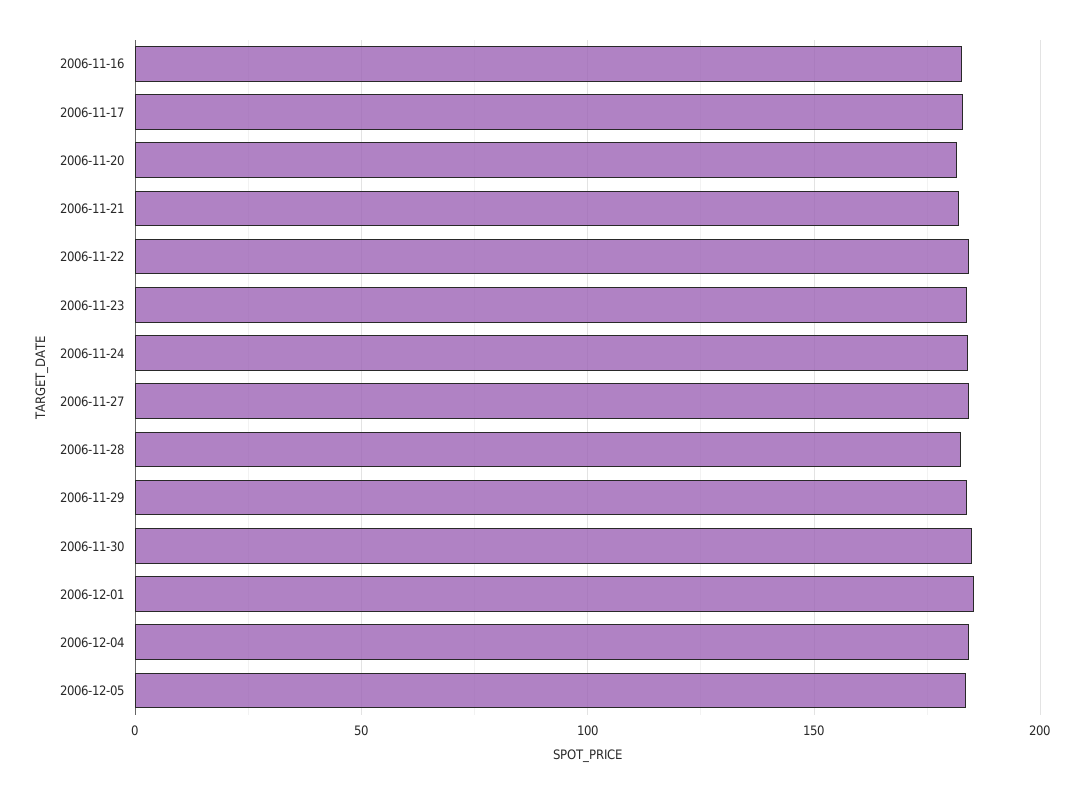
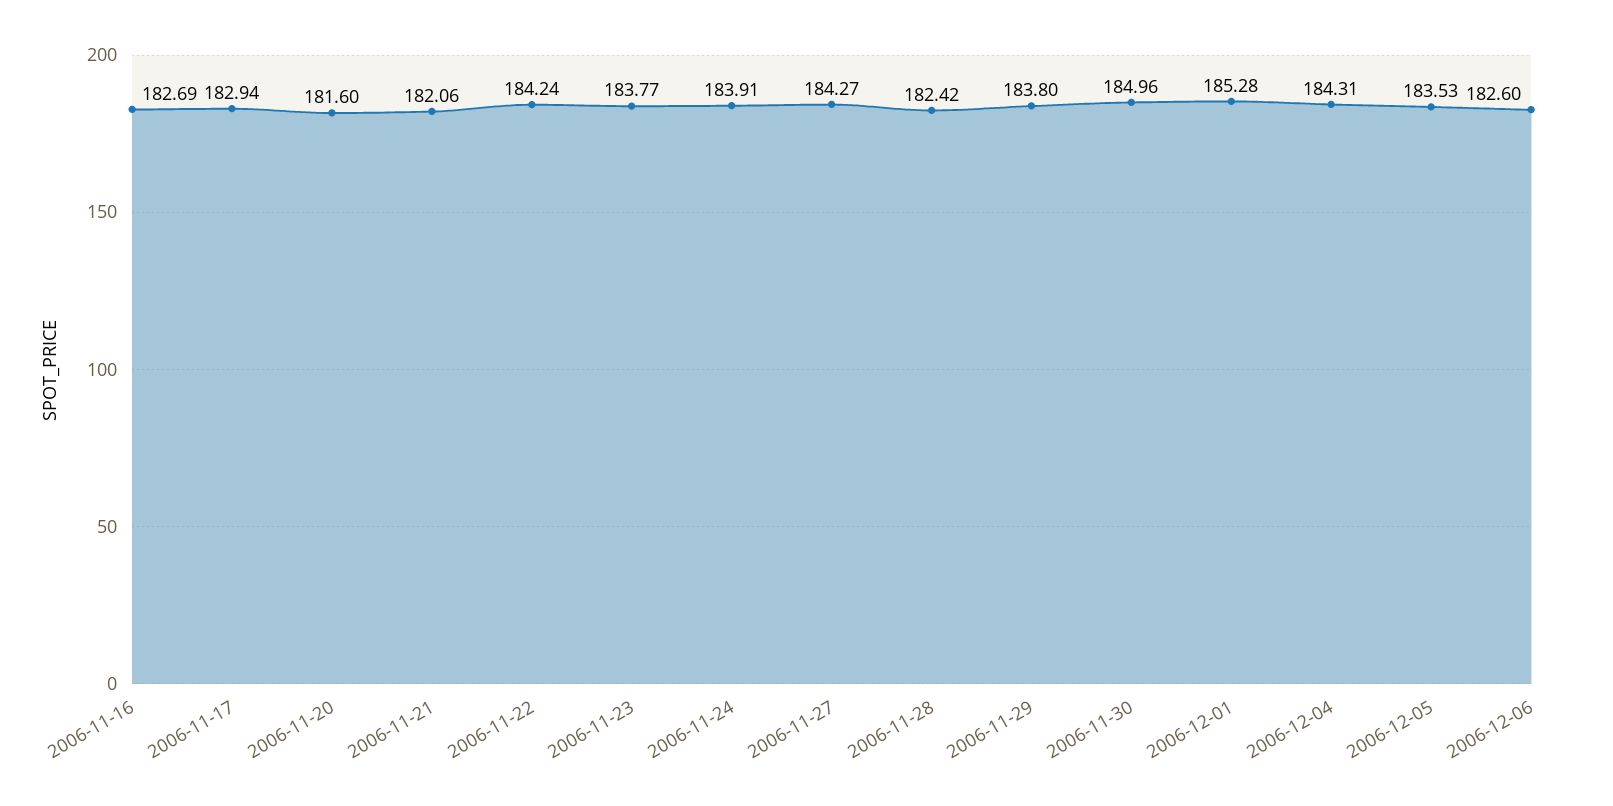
2006-12-06: none -> 182.6

